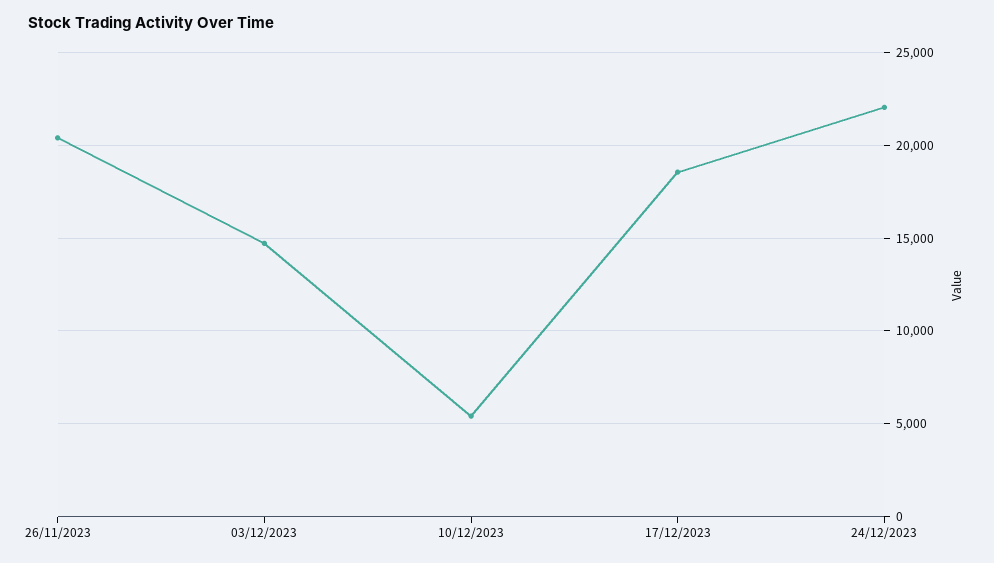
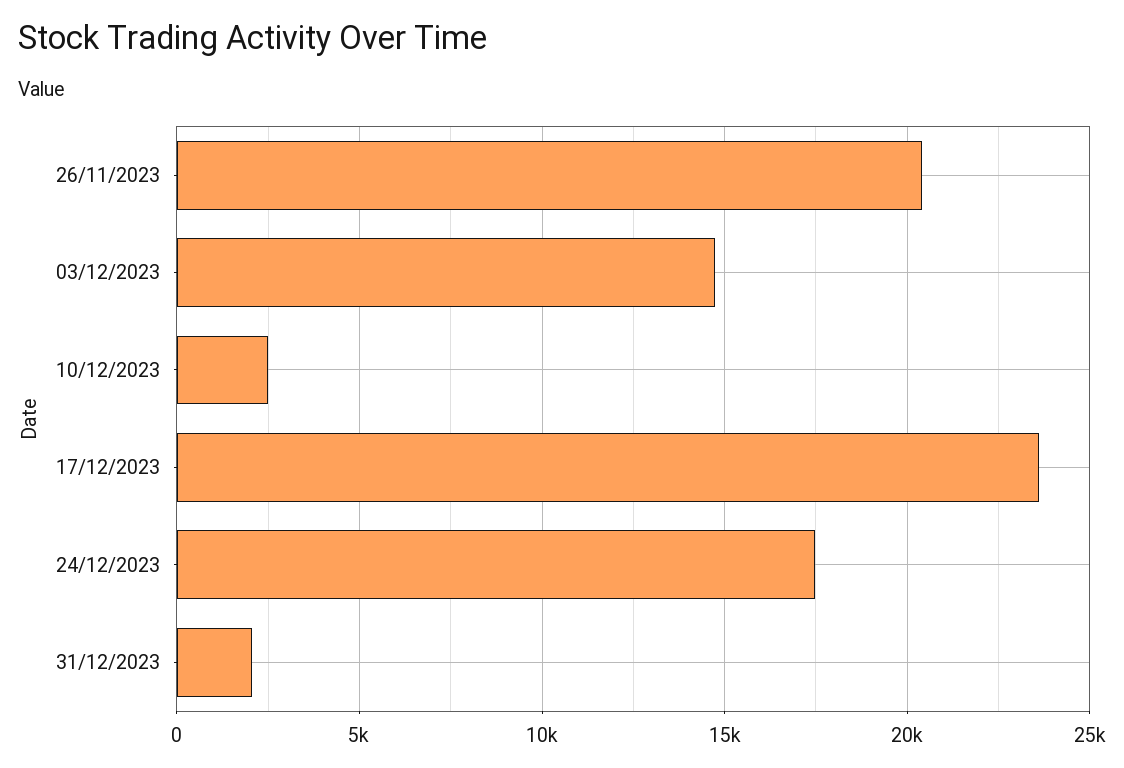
10/12/2023: 5500 -> 2500
17/12/2023: 18500 -> 23500
24/12/2023: 22000 -> 17500
31/12/2023: none -> 2000

